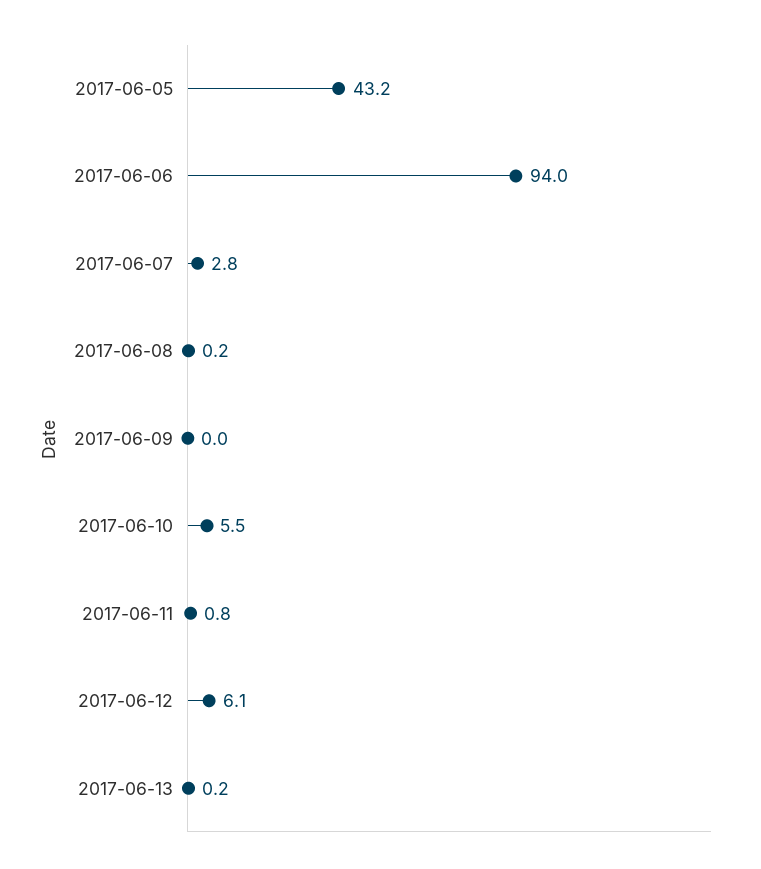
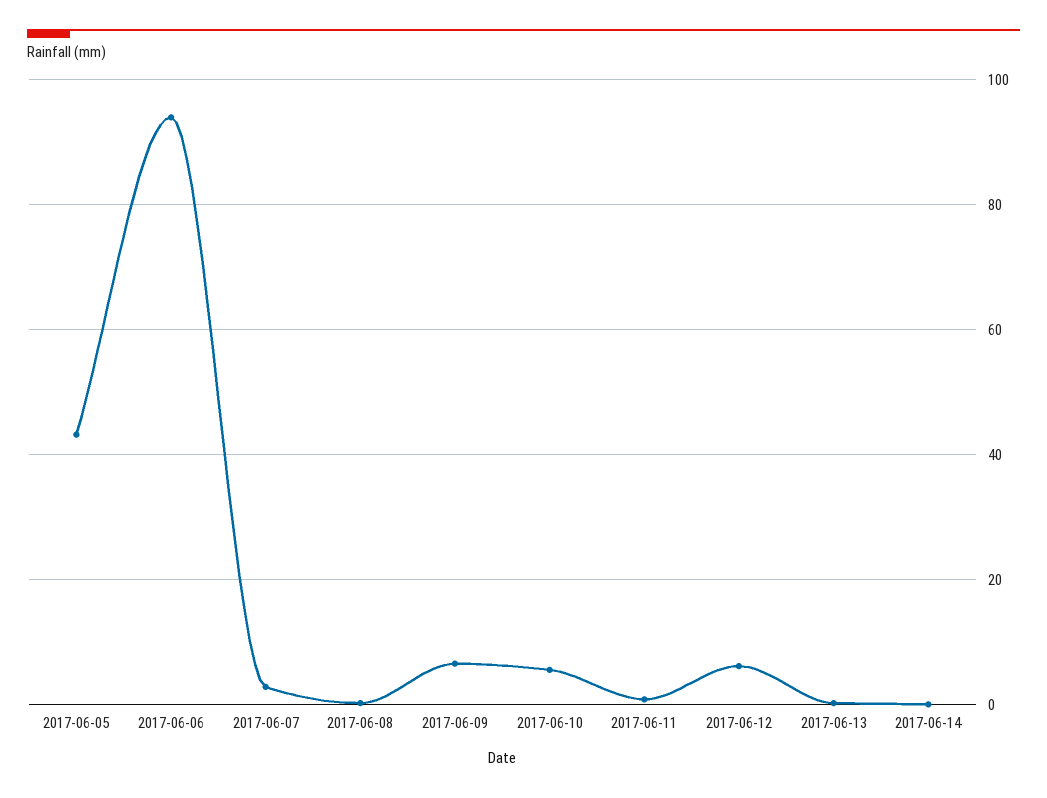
2017-06-09: 0 -> 6
2017-06-14: none -> 0

